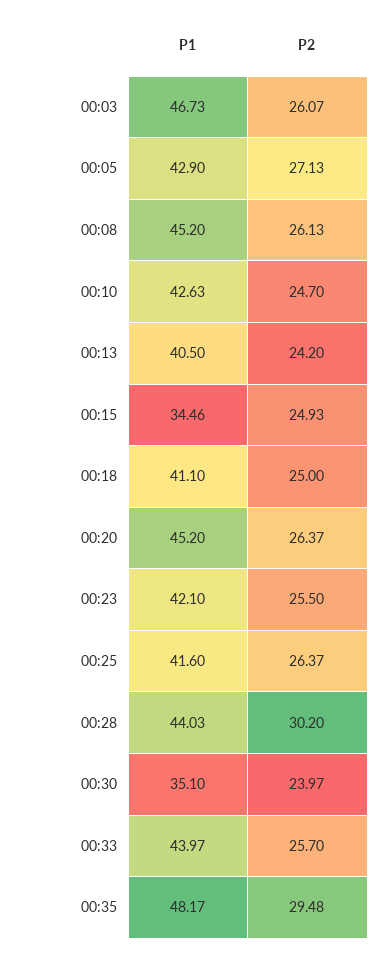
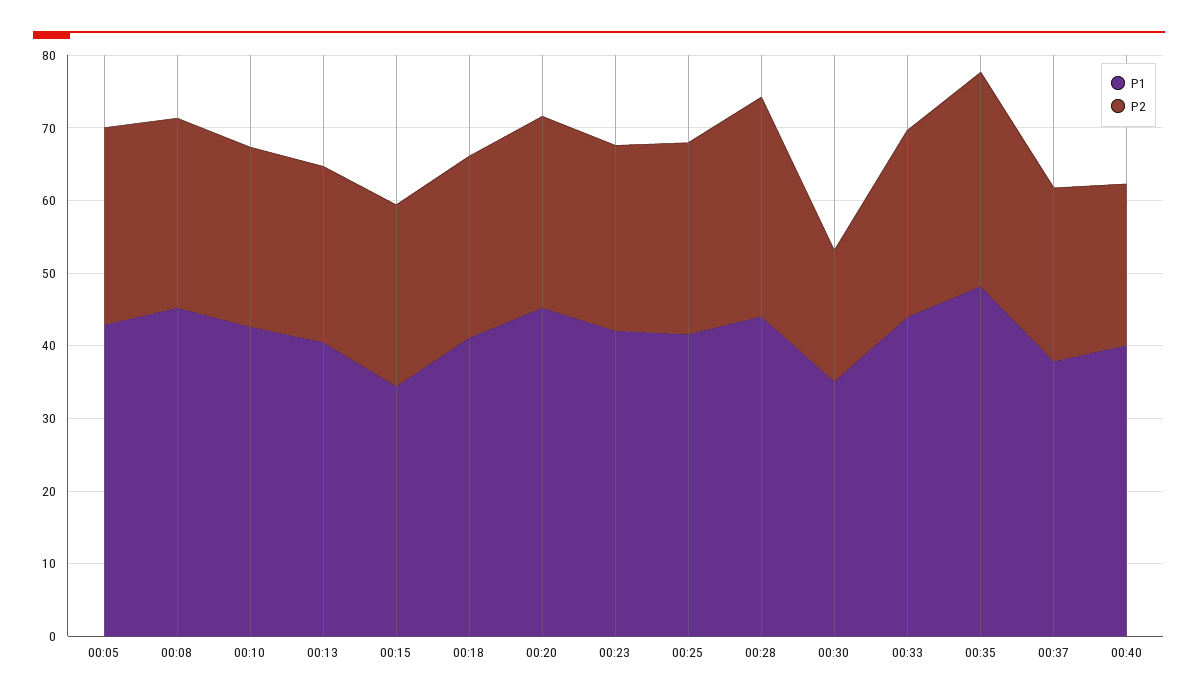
P1, 00:03: 46.73 -> none
P2, 00:03: 26.07 -> none
P2, 00:30: 23.97 -> 18
P1, 00:37: none -> 38
P2, 00:37: none -> 24
P1, 00:40: none -> 40
P2, 00:40: none -> 22

